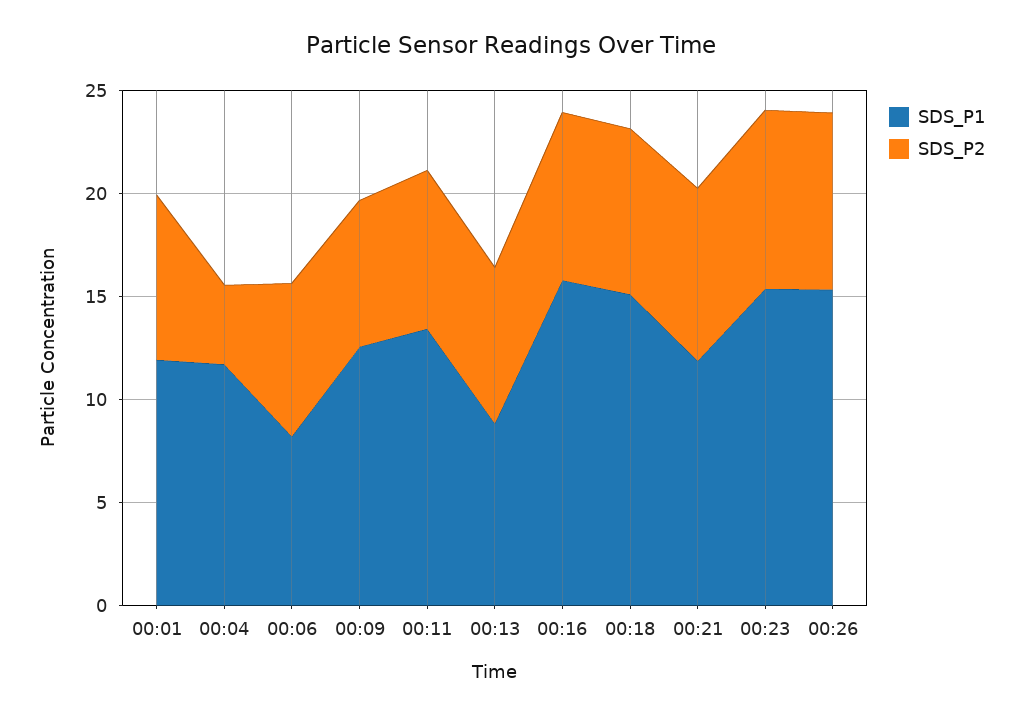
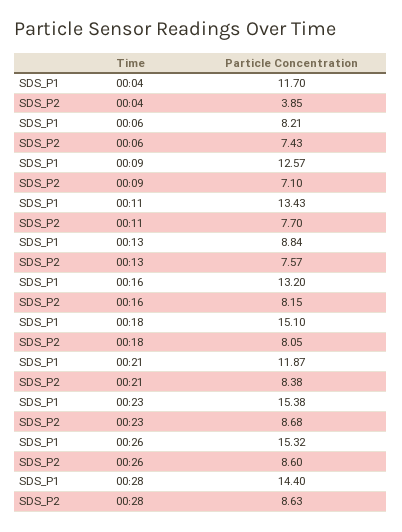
SDS_P1, 00:01: 12 -> none
SDS_P2, 00:01: 8 -> none
SDS_P1, 00:16: 16 -> 13.2
SDS_P1, 00:28: none -> 14.4
SDS_P2, 00:28: none -> 8.63

